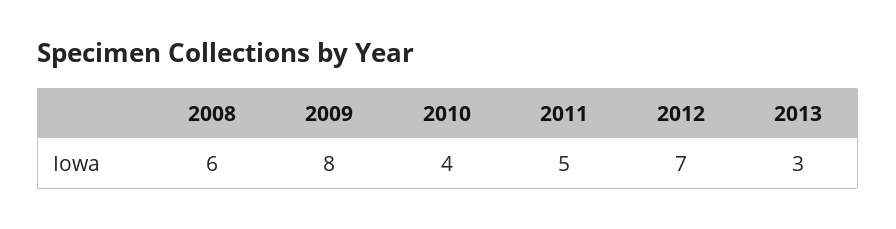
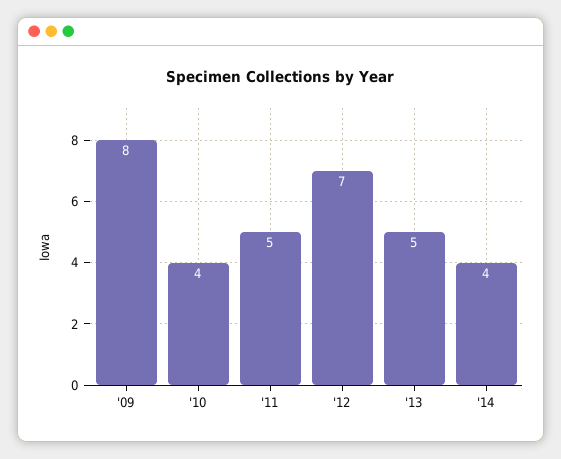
2008: 6 -> none
2013: 3 -> 5
'14: none -> 4

